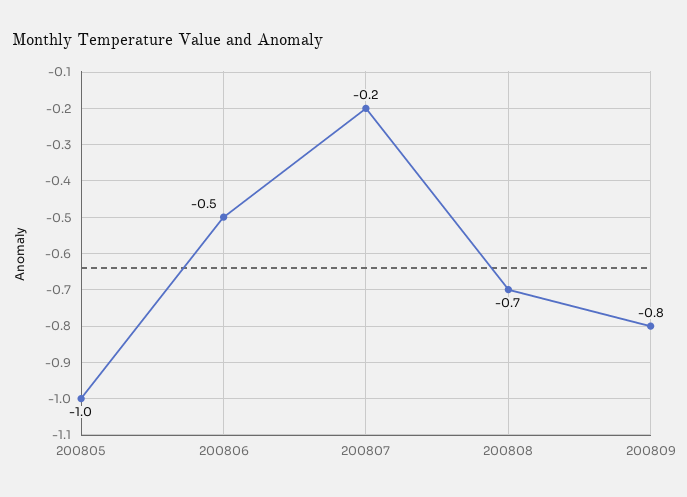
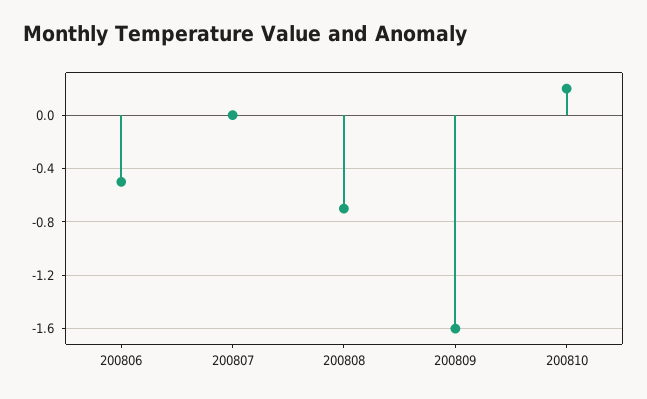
200805: -1 -> none
200807: -0.2 -> 0
200809: -0.8 -> -1.6
200810: none -> 0.2

